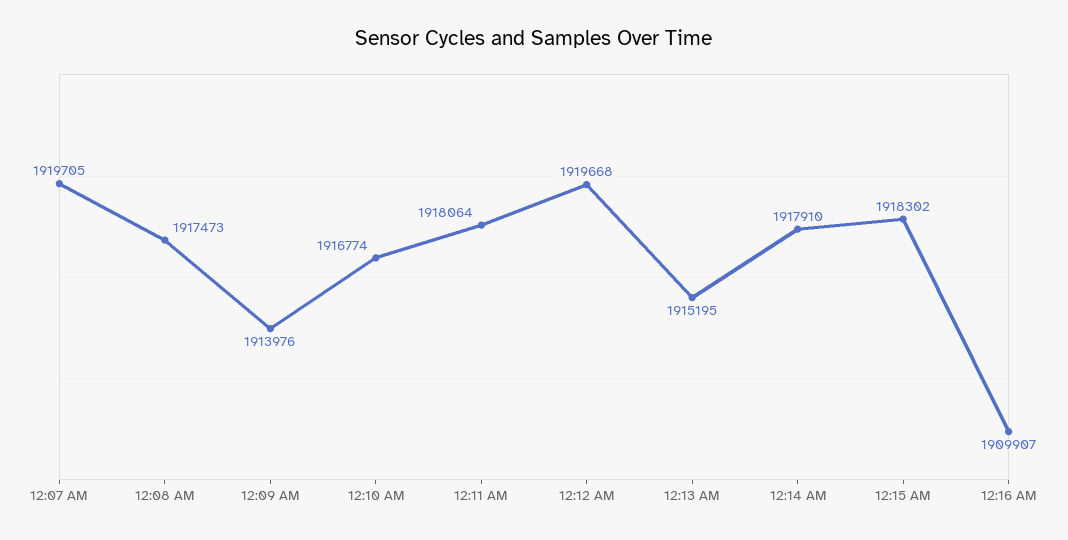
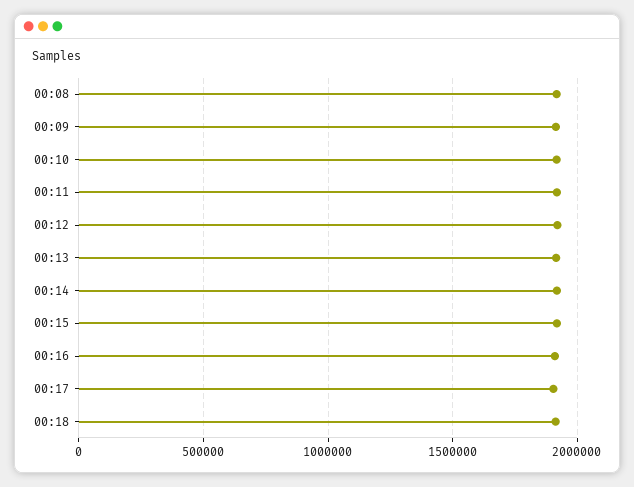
12:07 AM: 1919705 -> none
00:17: none -> 1900000
00:18: none -> 1900000

